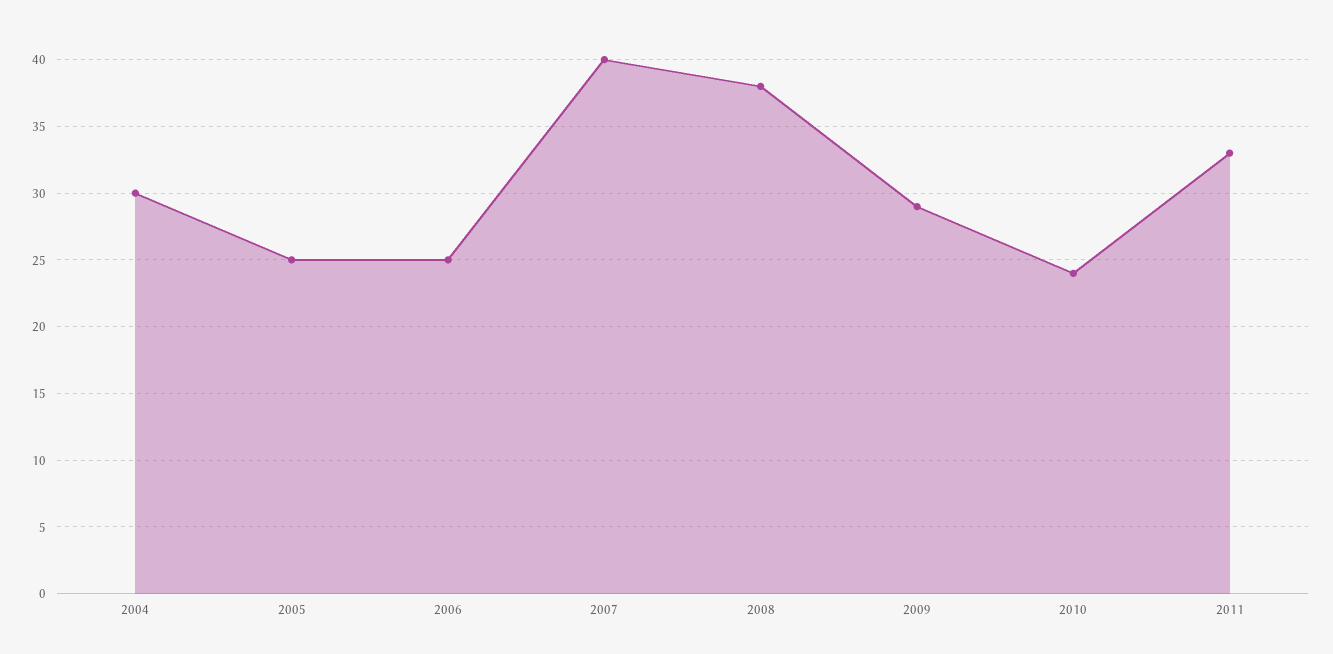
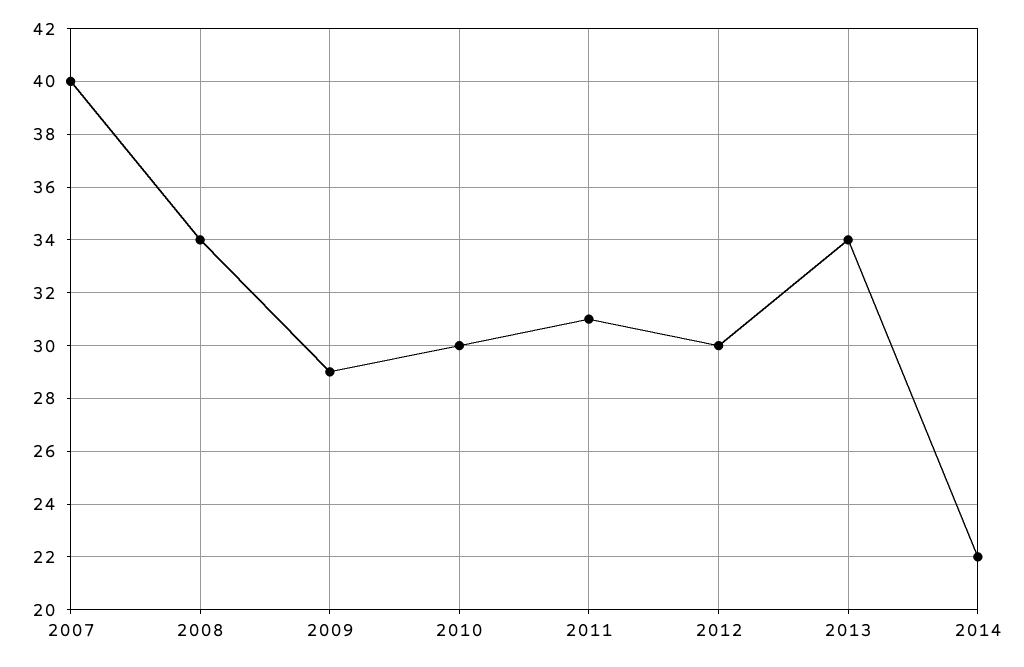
2004: 30 -> none
2005: 25 -> none
2006: 25 -> none
2008: 38 -> 34
2010: 24 -> 30
2011: 33 -> 31
2012: none -> 30
2013: none -> 34
2014: none -> 22

